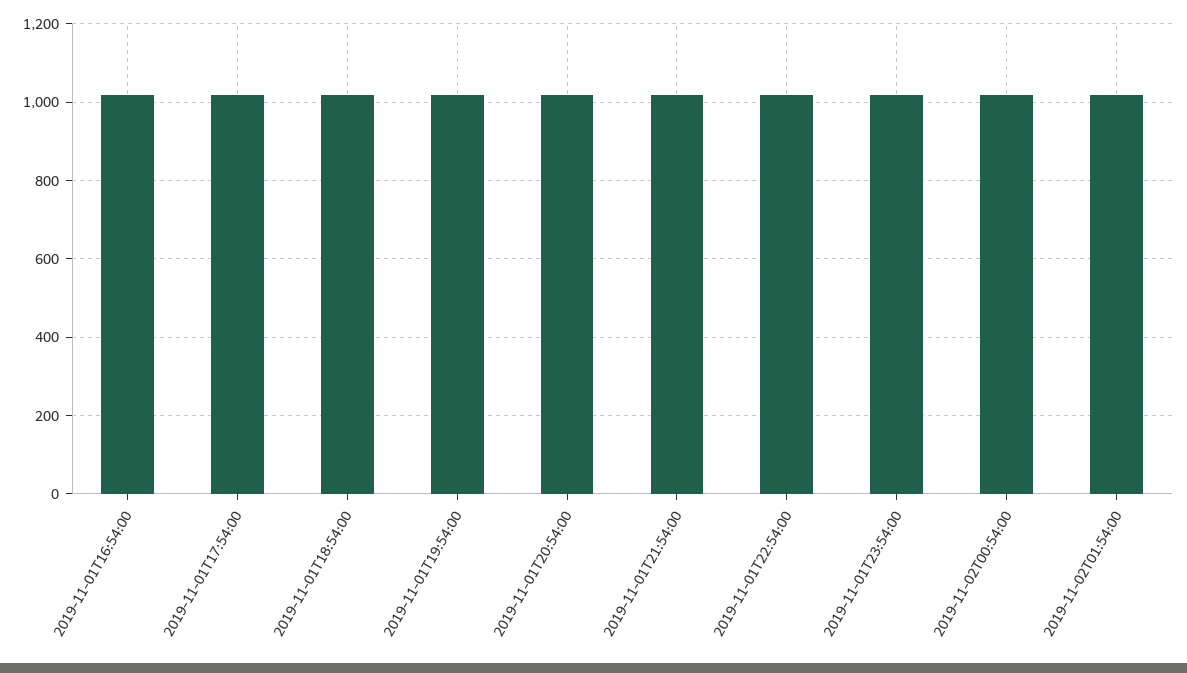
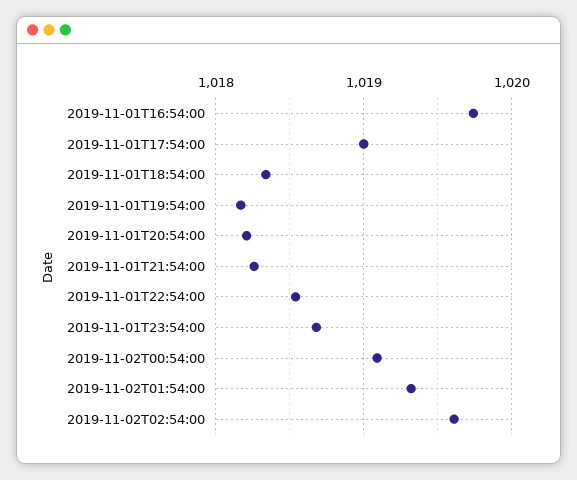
2019-11-02T02:54:00: none -> 1019.6

